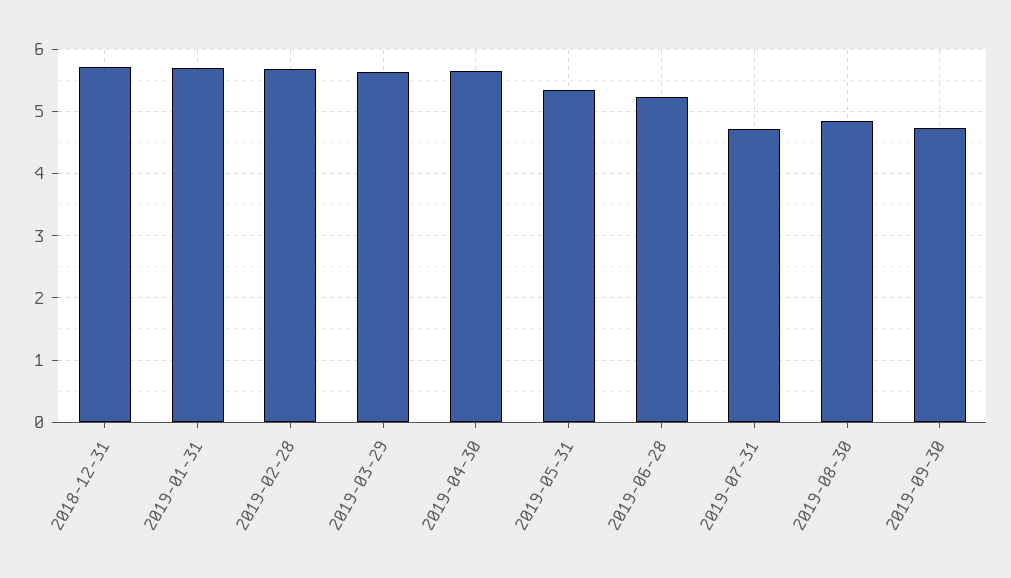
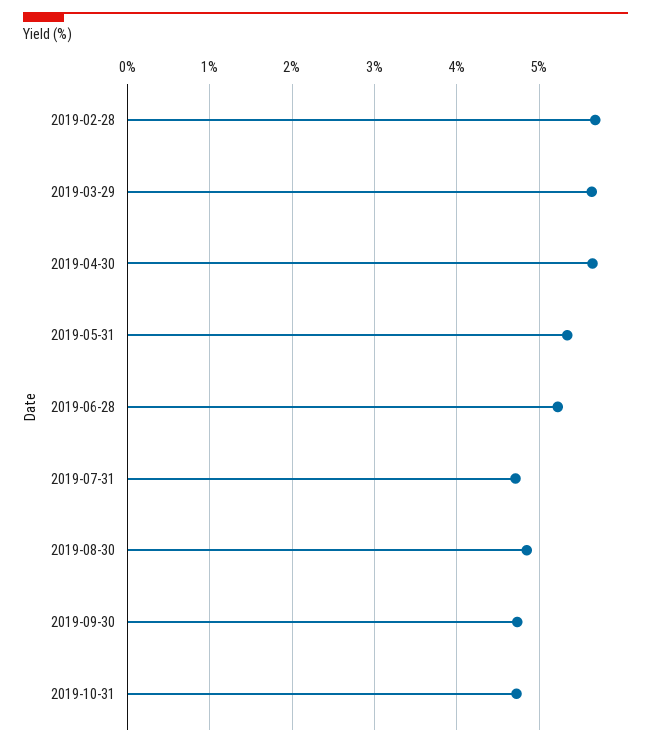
2018-12-31: 5.7 -> none
2019-01-31: 5.7 -> none
2019-10-31: none -> 4.7

